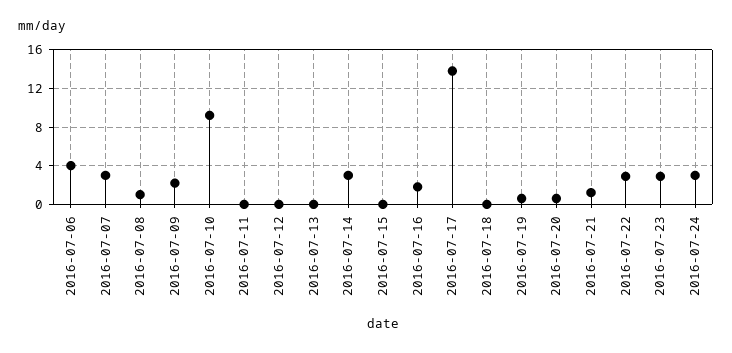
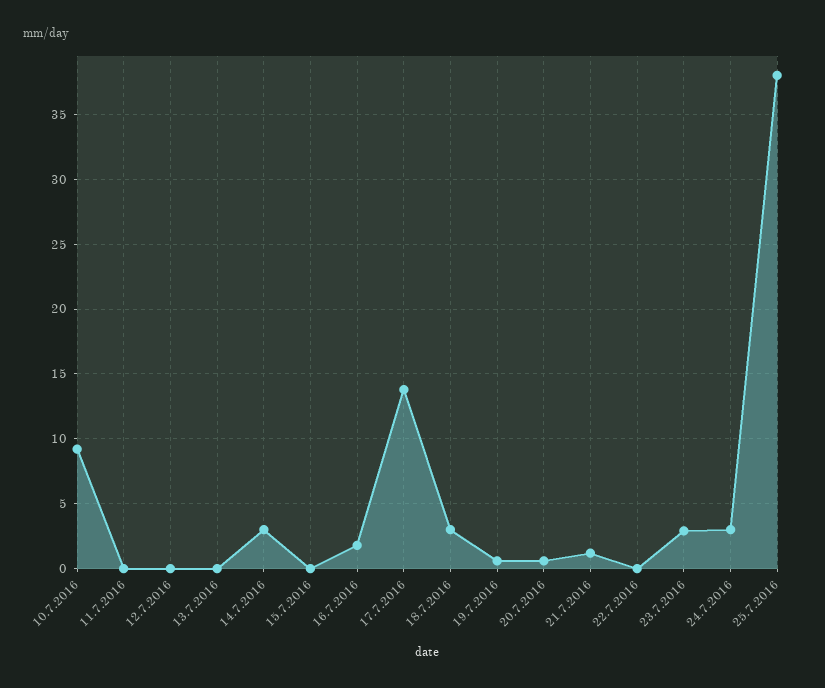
2016-07-06: 4 -> none
2016-07-07: 3 -> none
2016-07-08: 1 -> none
2016-07-09: 2 -> none
2016-07-18: 0 -> 3
2016-07-22: 3 -> 0
25.7.2016: none -> 38

